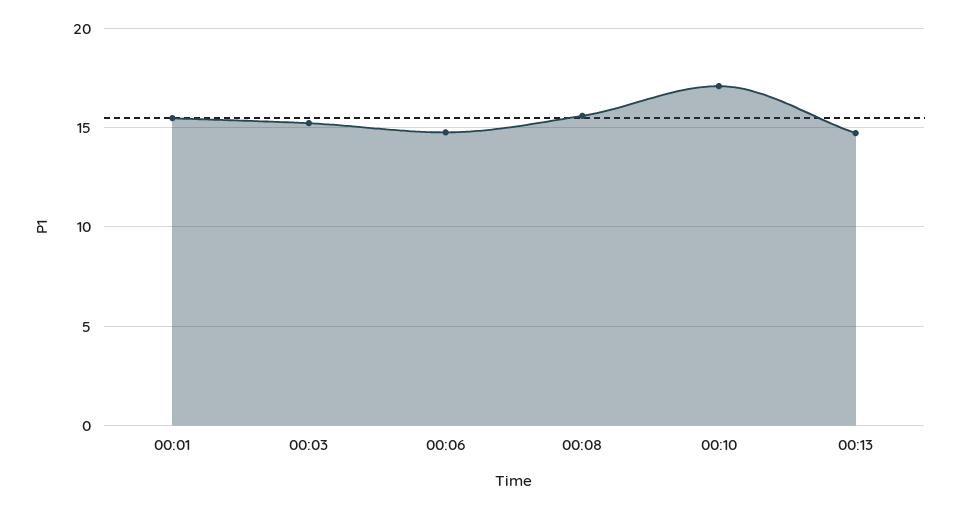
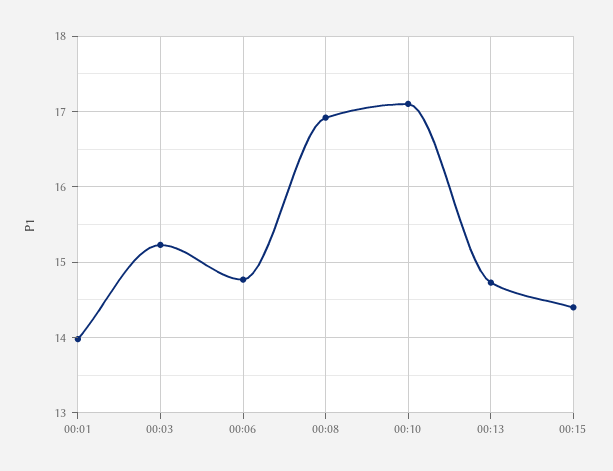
00:01: 15.5 -> 14
00:08: 15.5 -> 16.9
00:15: none -> 14.4

